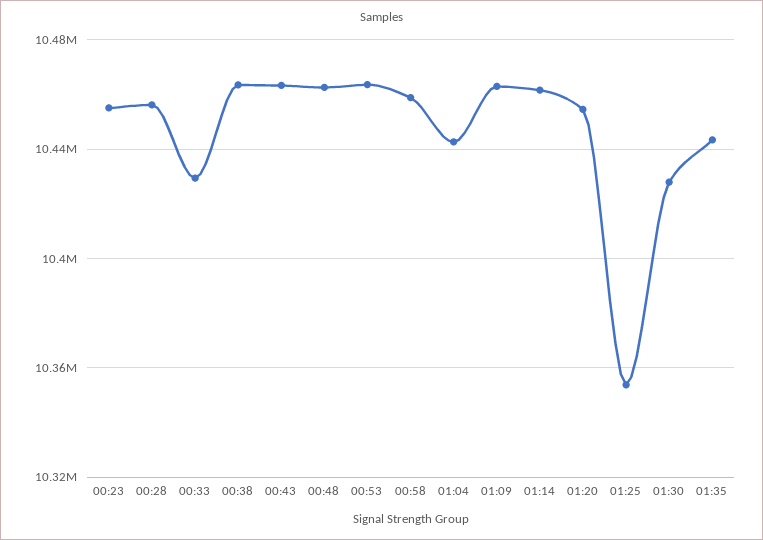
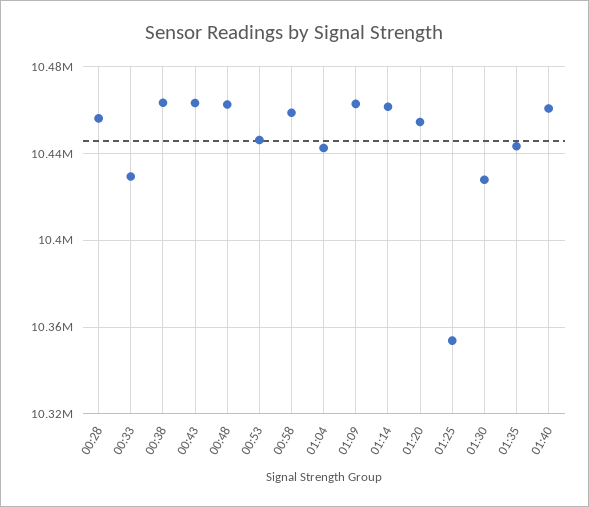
00:23: 10455000 -> none
00:53: 10465000 -> 10445000
01:40: none -> 10460000

